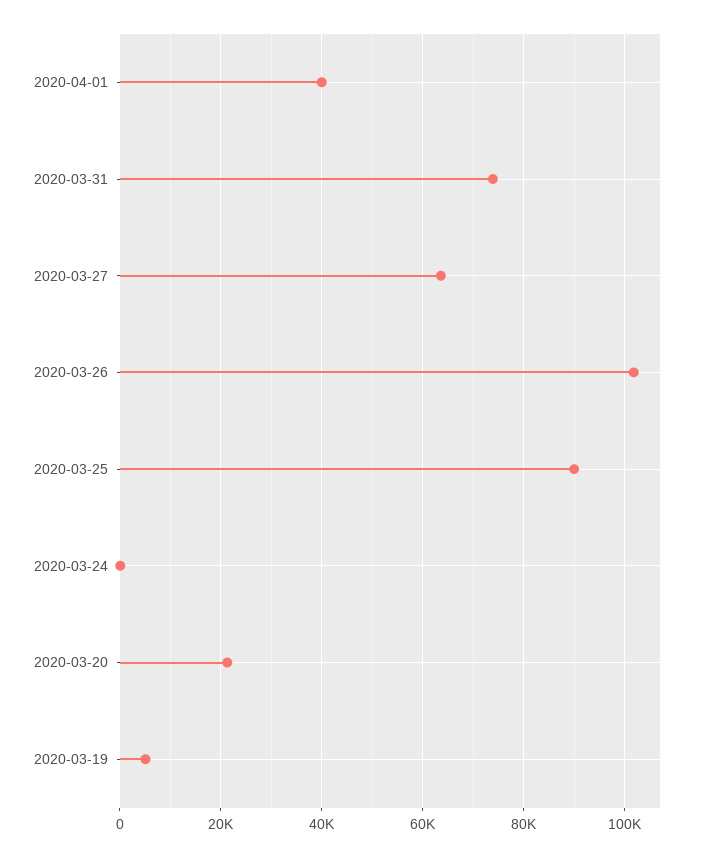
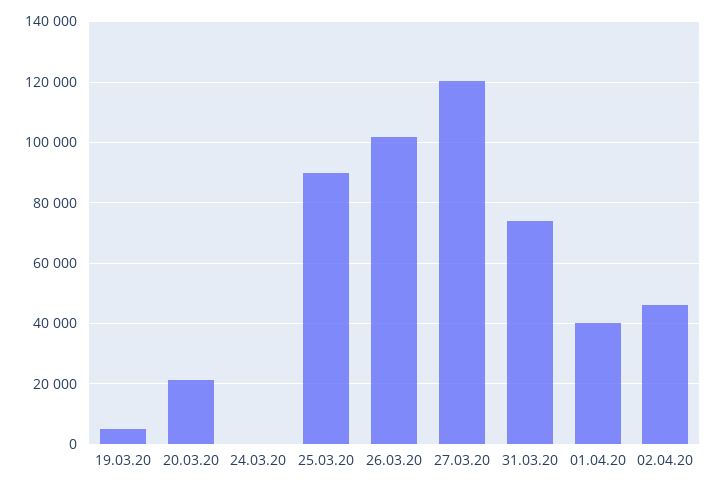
2020-03-27: 64000 -> 120000
02.04.20: none -> 46000

